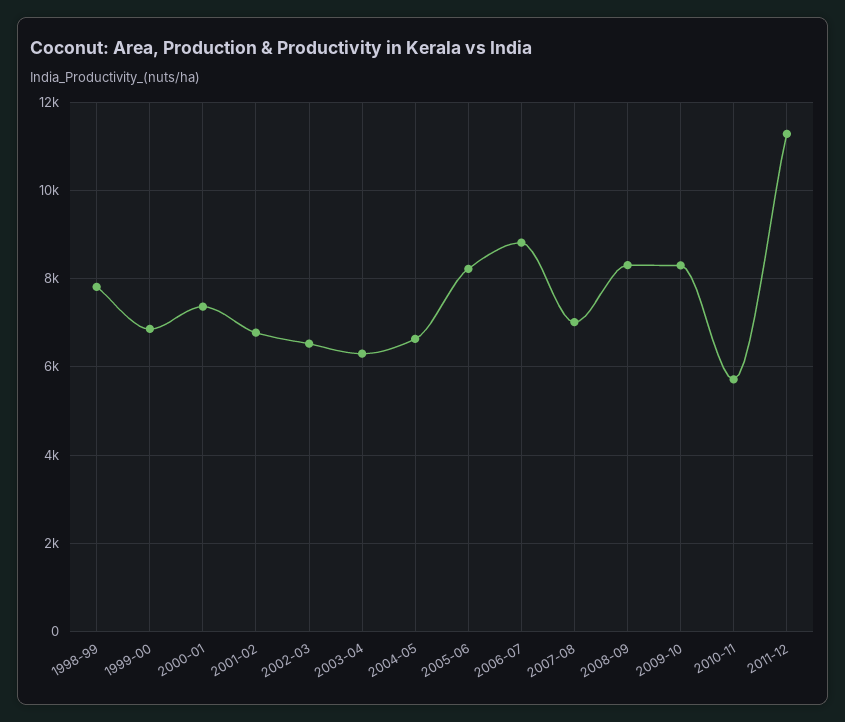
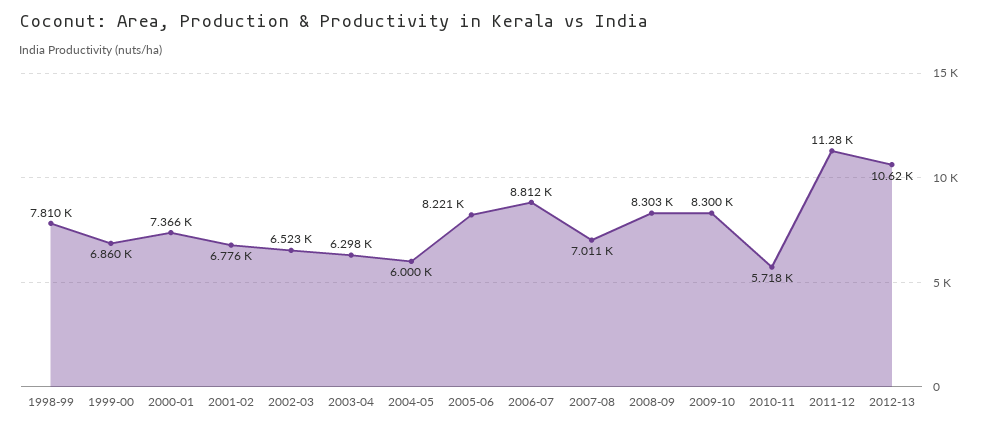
2004-05: 6600 -> 6000
2012-13: none -> 10620

